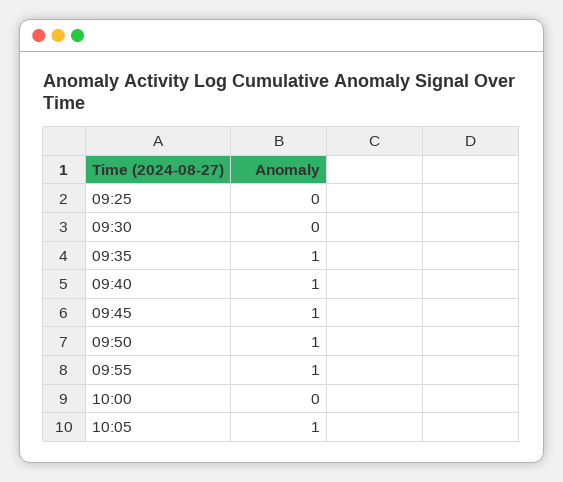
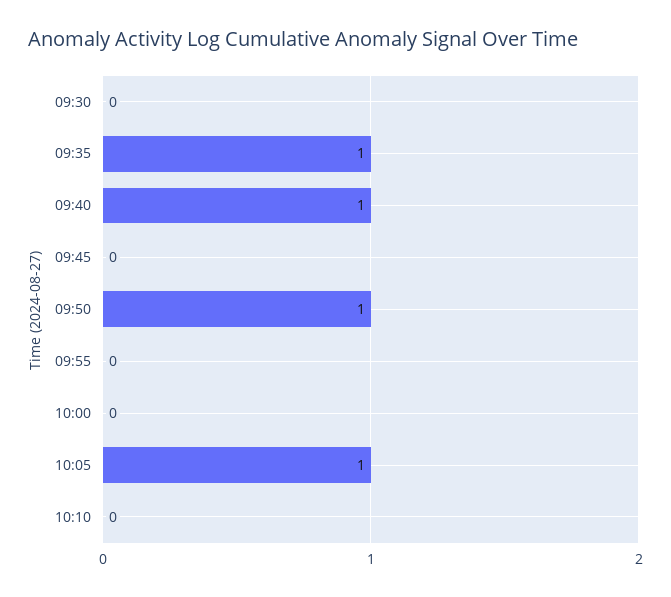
09:25: 0 -> none
09:45: 1 -> 0
09:55: 1 -> 0
10:10: none -> 0

